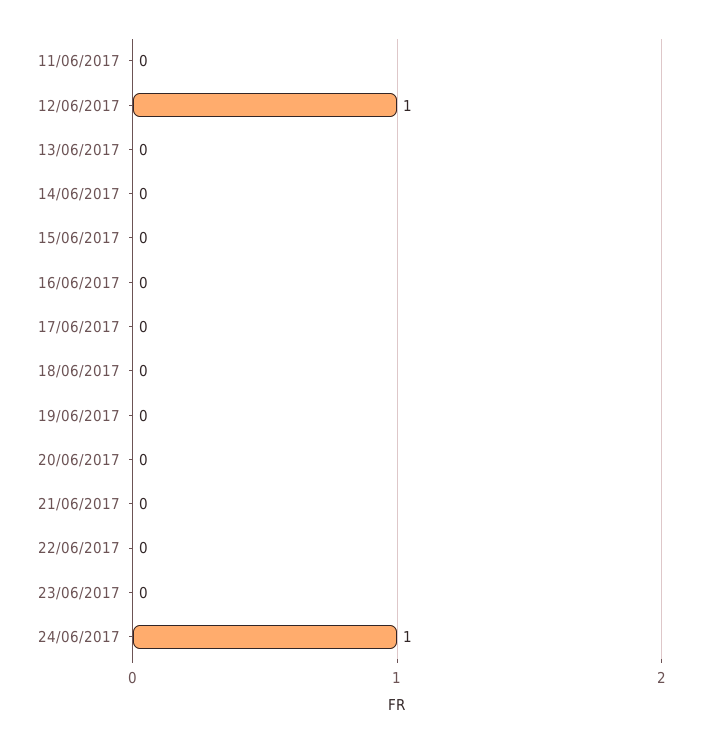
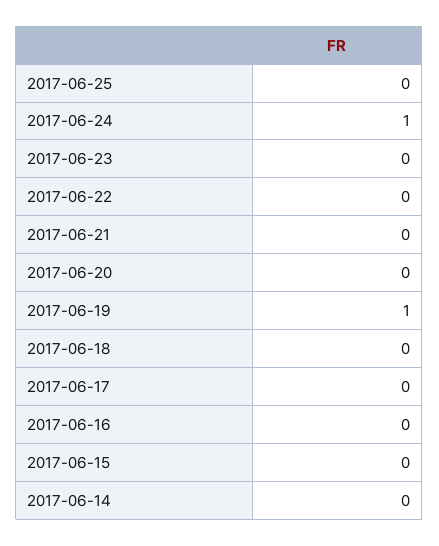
11/06/2017: 0 -> none
12/06/2017: 1 -> none
13/06/2017: 0 -> none
19/06/2017: 0 -> 1
2017-06-25: none -> 0

